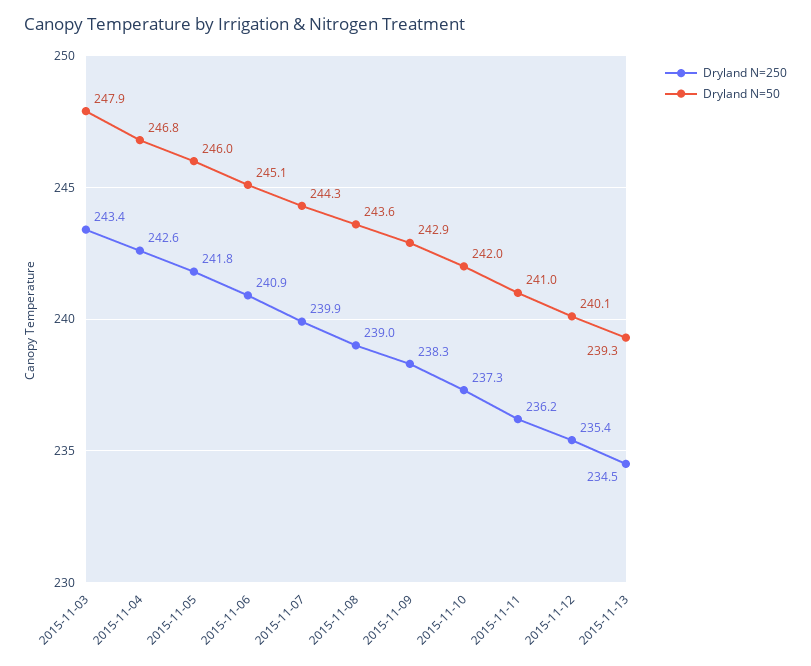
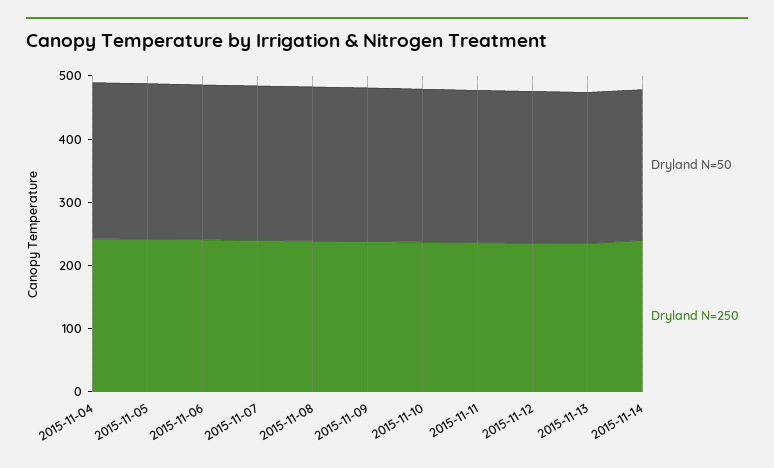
Dryland N=250, 2015-11-03: 243.4 -> none
Dryland N=50, 2015-11-03: 247.9 -> none
Dryland N=50, 2015-11-14: none -> 240
Dryland N=250, 2015-11-14: none -> 240

